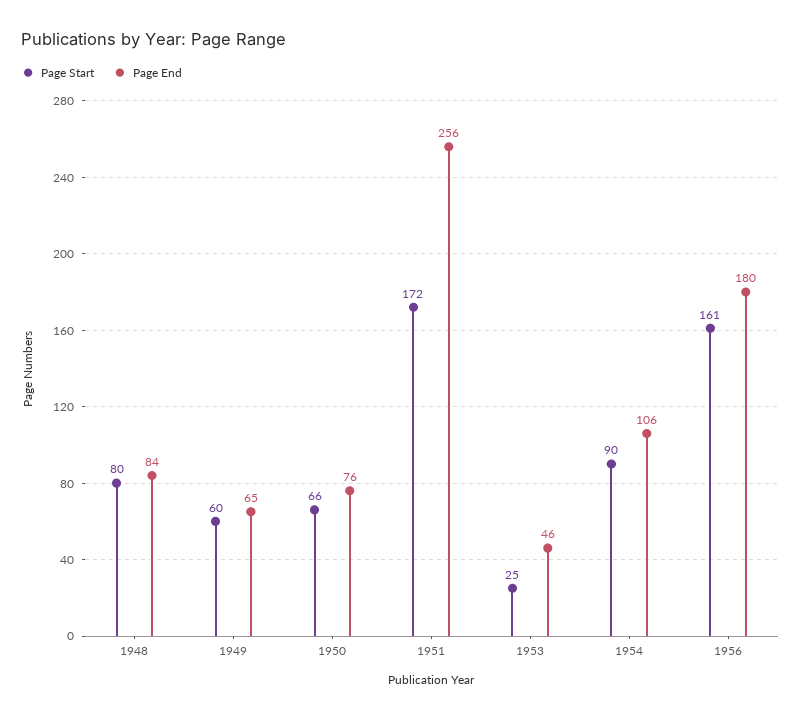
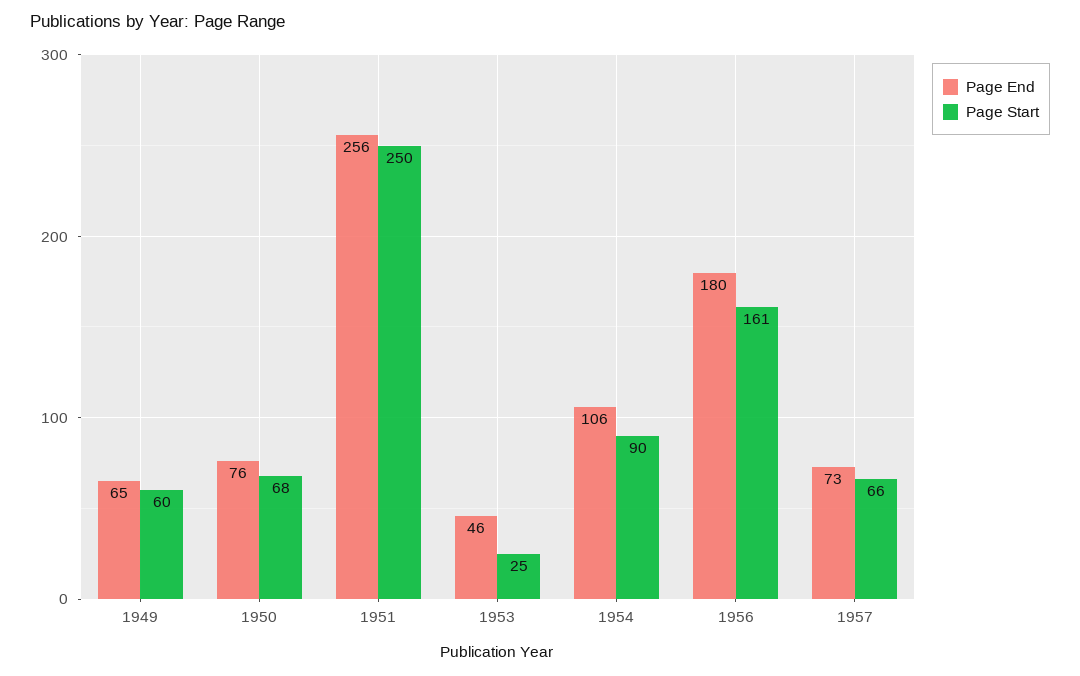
Page Start, 1948: 80 -> none
Page End, 1948: 84 -> none
Page Start, 1950: 66 -> 68
Page Start, 1951: 172 -> 250
Page End, 1957: none -> 73
Page Start, 1957: none -> 66

